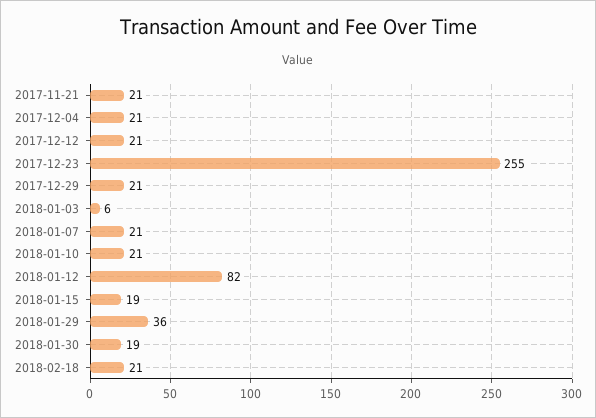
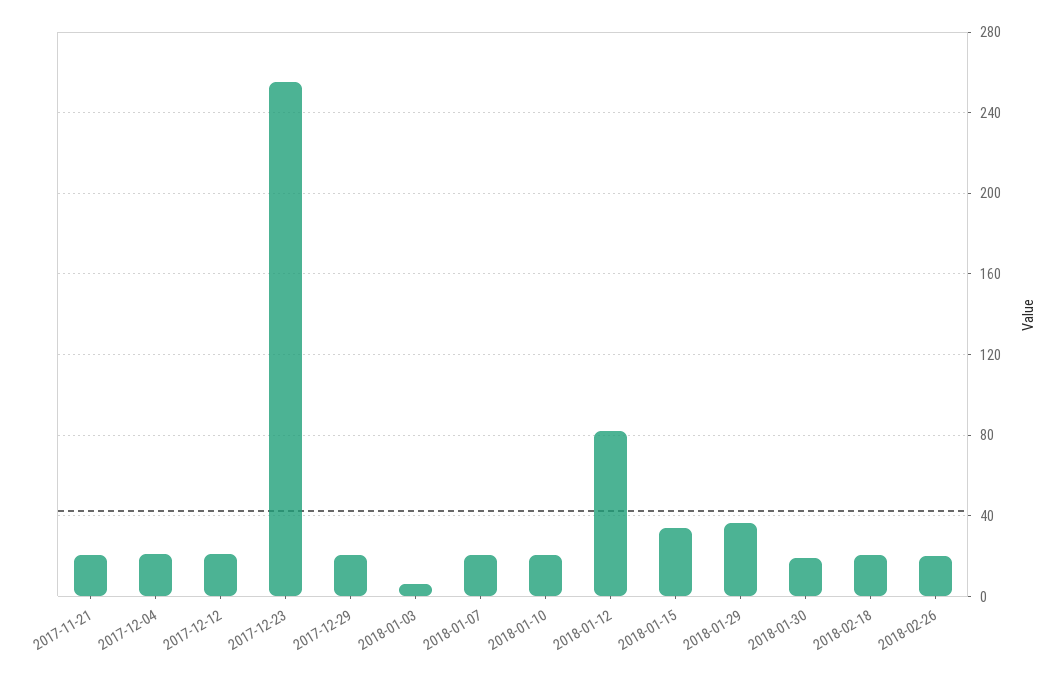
2018-01-15: 19 -> 35
2018-02-26: none -> 20

